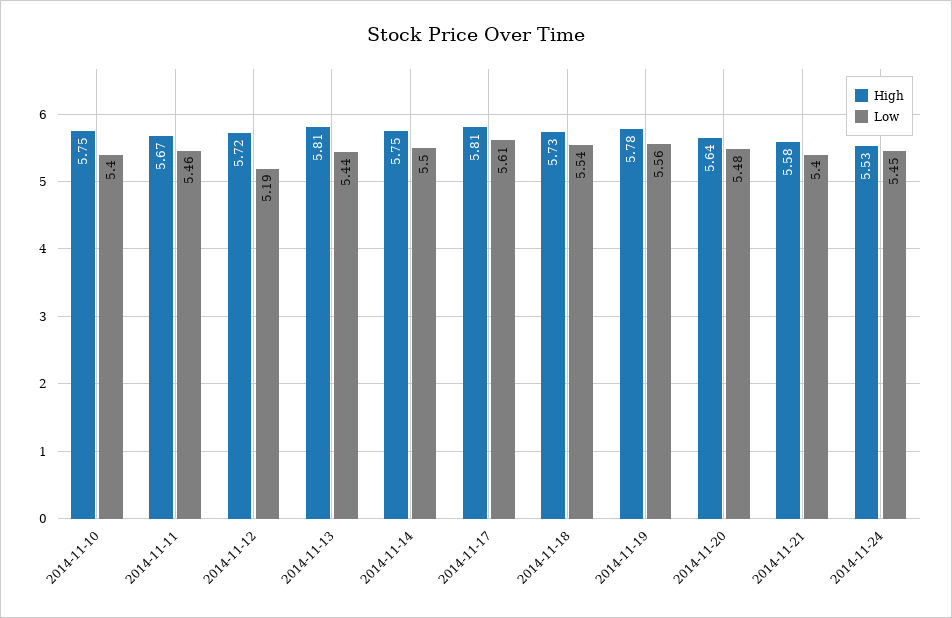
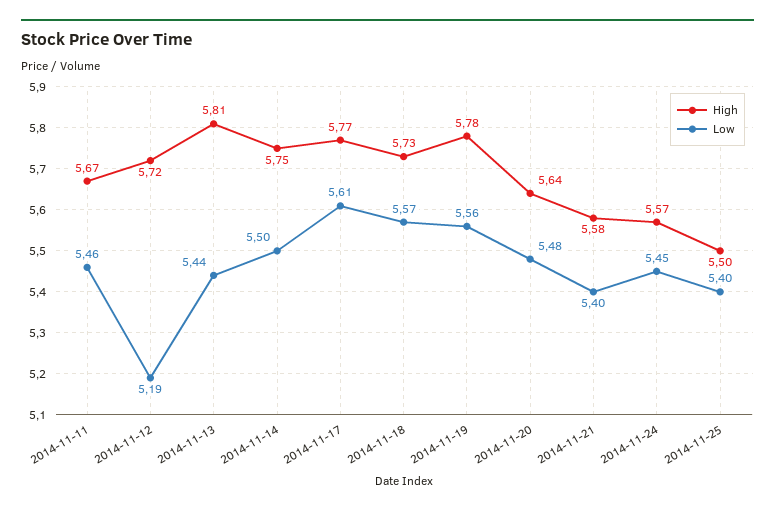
High, 2014-11-10: 5.75 -> none
Low, 2014-11-10: 5.4 -> none
High, 2014-11-17: 5.81 -> 5.77
Low, 2014-11-18: 5.54 -> 5.57
High, 2014-11-24: 5.53 -> 5.57
High, 2014-11-25: none -> 5.5
Low, 2014-11-25: none -> 5.4

